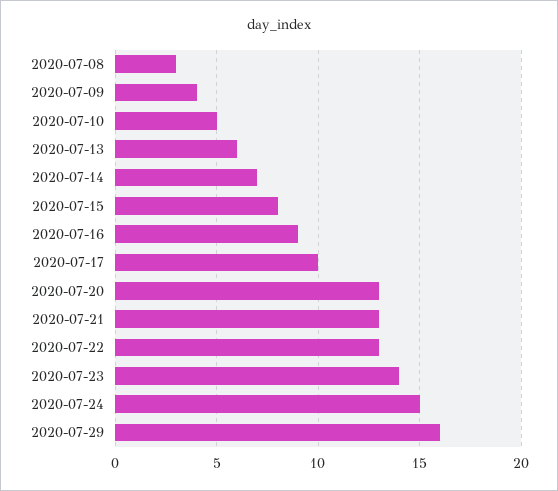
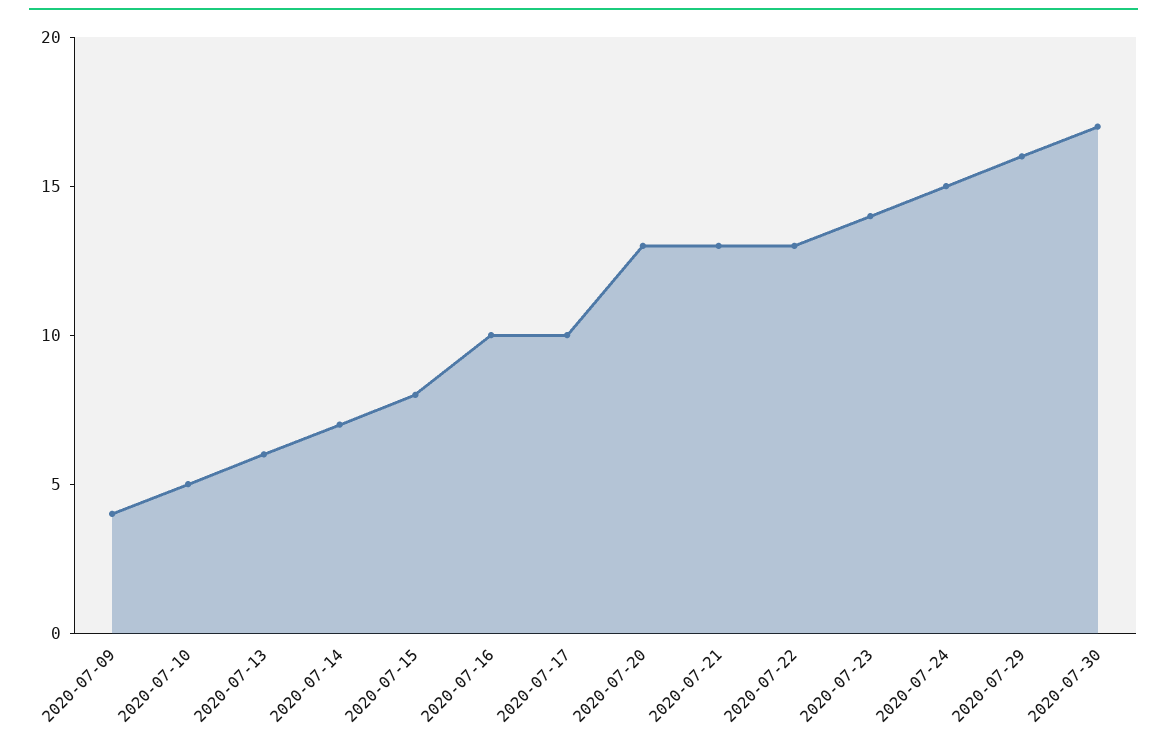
2020-07-08: 3 -> none
2020-07-16: 9 -> 10
2020-07-30: none -> 17

